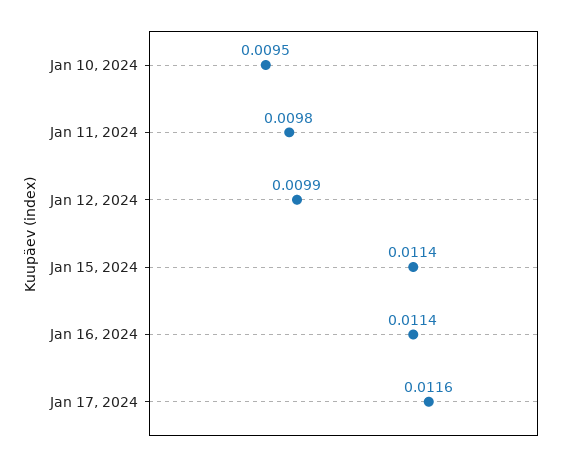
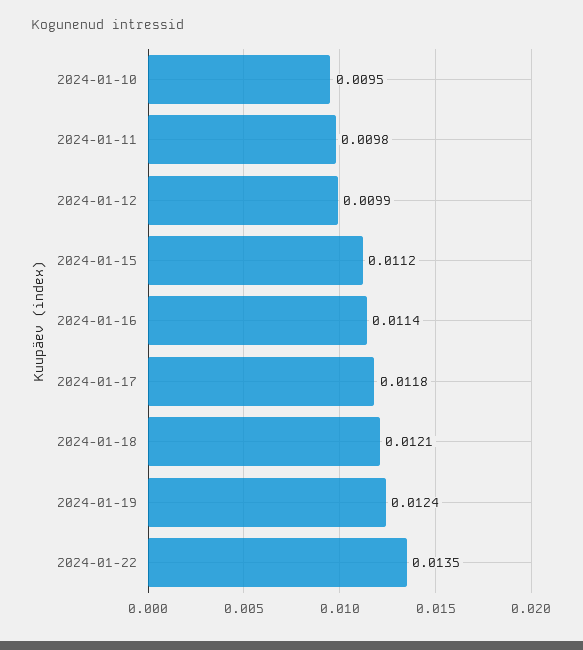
Jan 15, 2024: 0.0114 -> 0.0112
Jan 17, 2024: 0.0116 -> 0.0118
2024-01-18: none -> 0.0121
2024-01-19: none -> 0.0124
2024-01-22: none -> 0.0135

